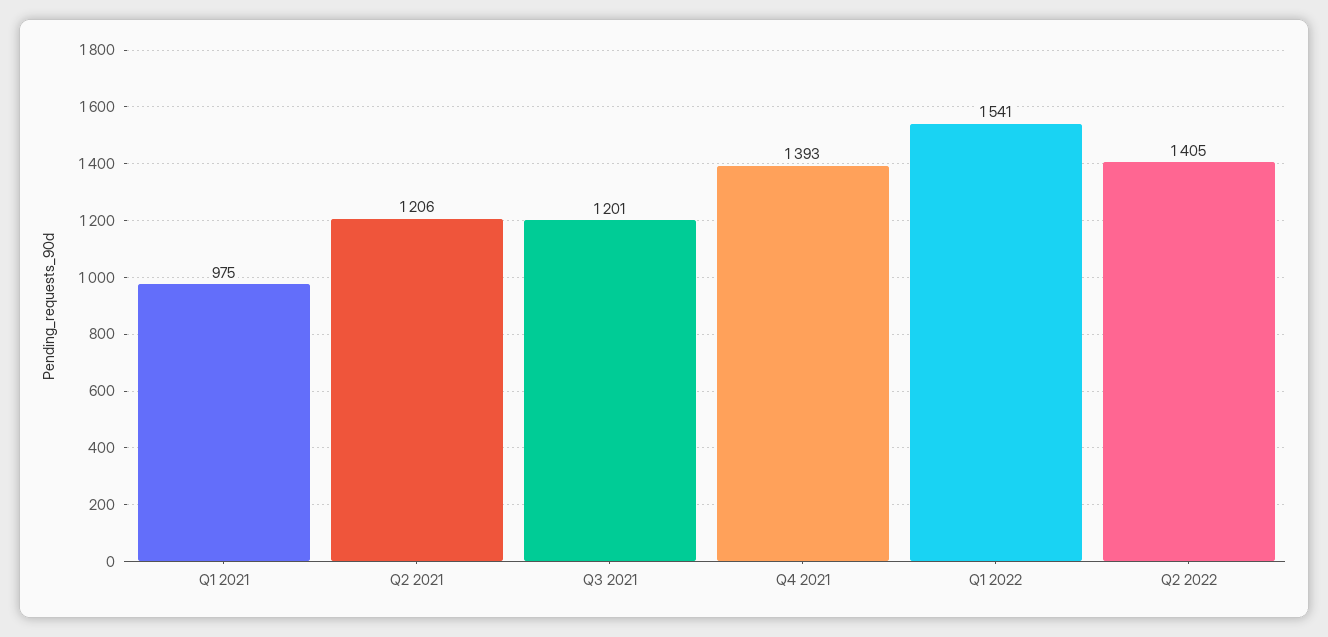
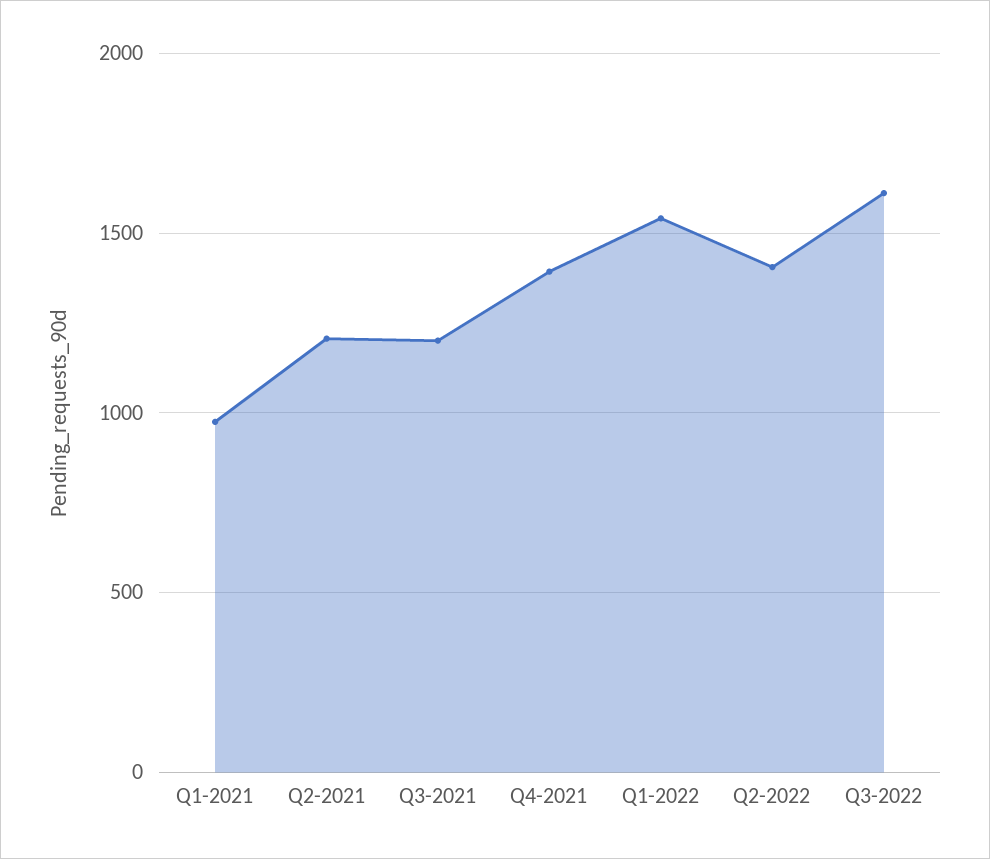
Q3-2022: none -> 1600

